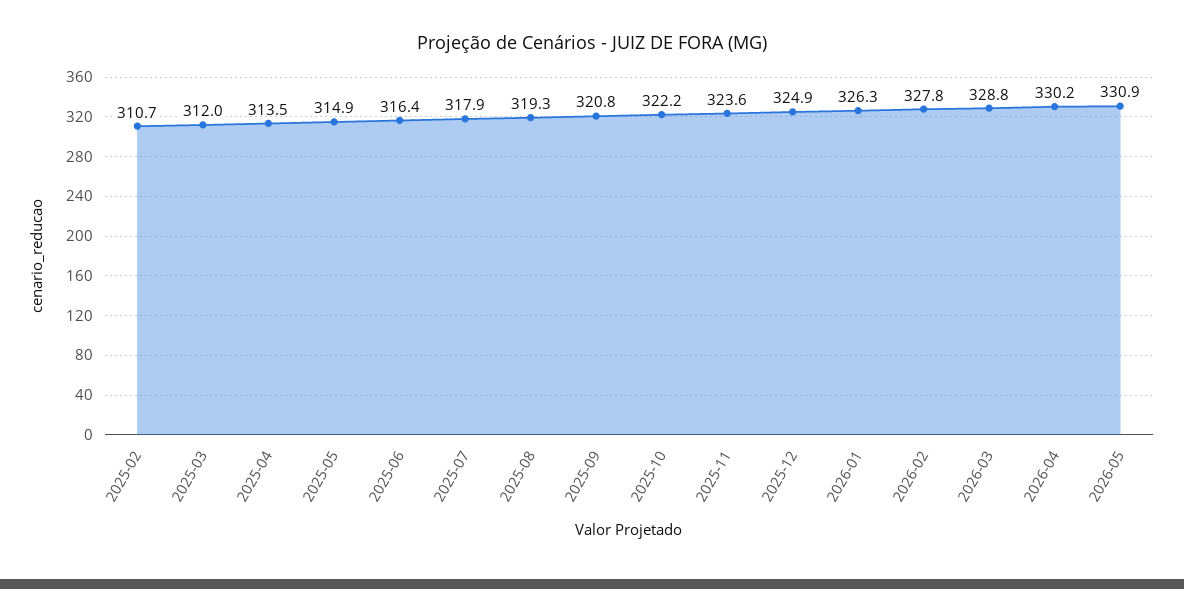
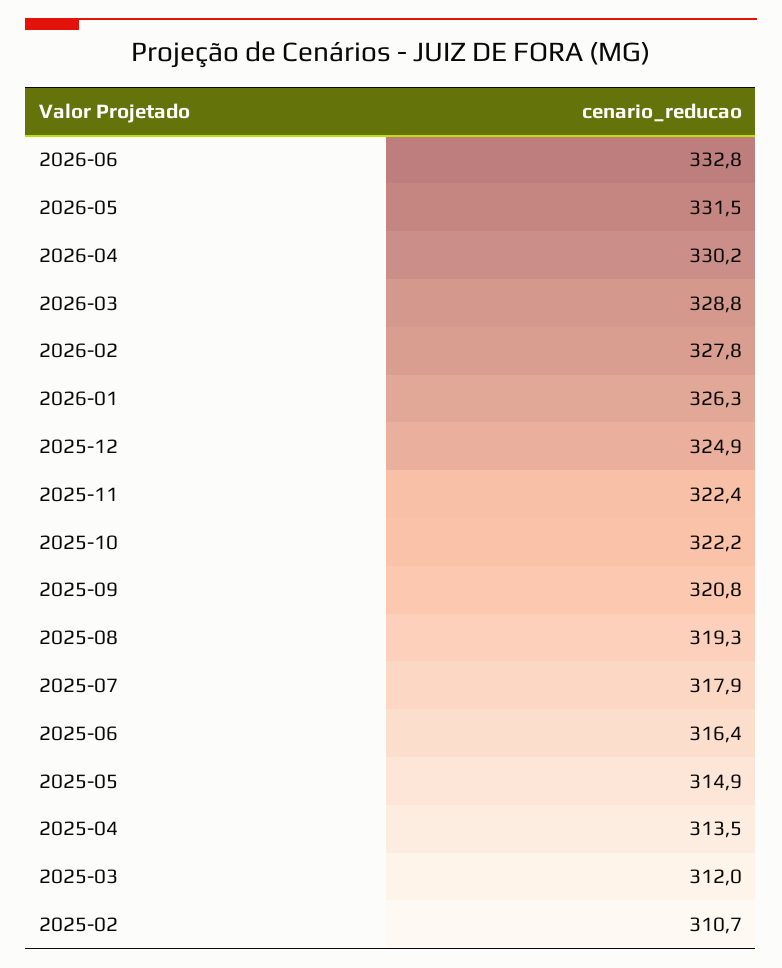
2025-11: 323.6 -> 322.4
2026-05: 330.9 -> 331.5
2026-06: none -> 332.8

